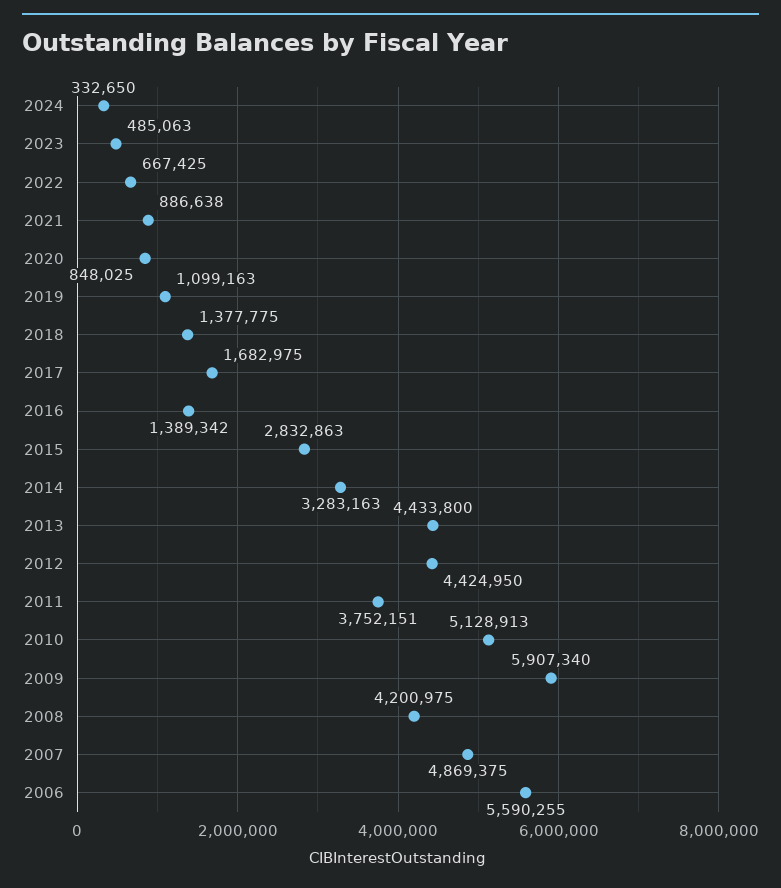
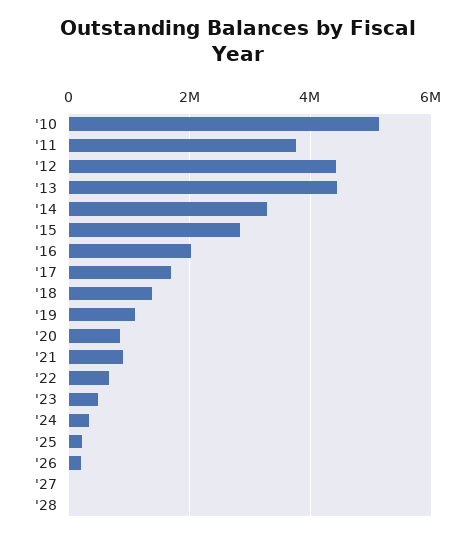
2016: 1389342 -> 2000000
2009: 5907340 -> none
2008: 4200975 -> none
2007: 4869375 -> none
2006: 5590255 -> none
'25: none -> 200000
'26: none -> 200000
'27: none -> 0
'28: none -> 0

